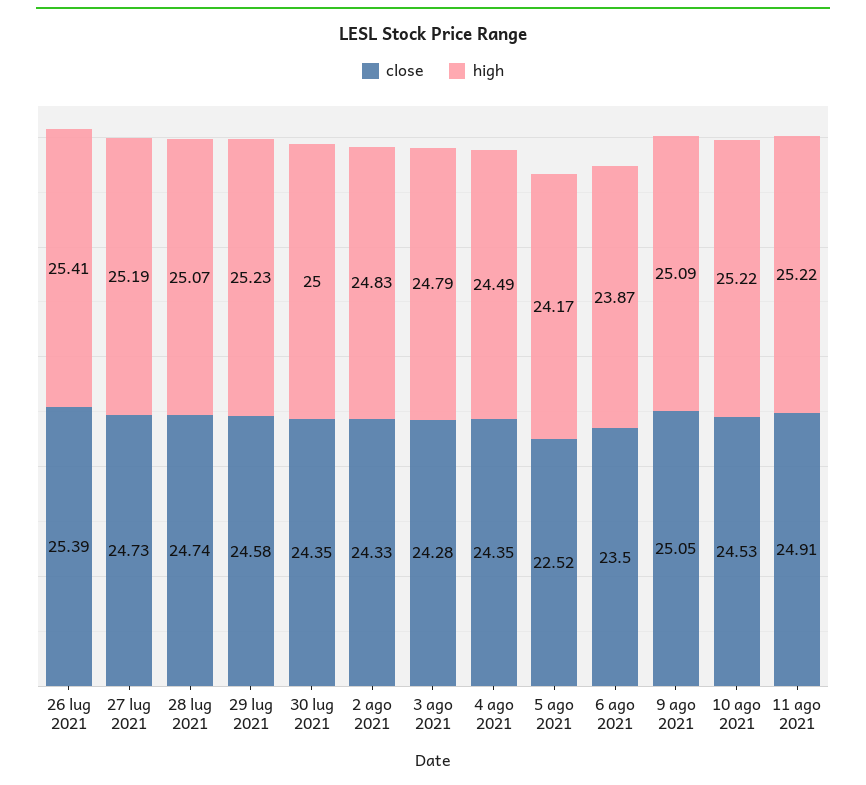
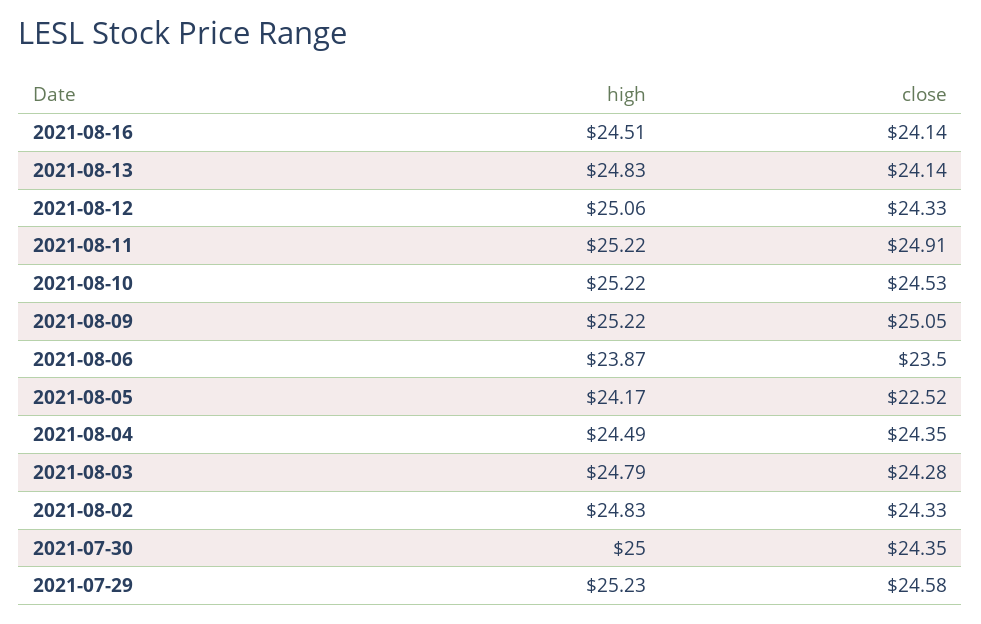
close, 26 lug 2021: 25.39 -> none
high, 26 lug 2021: 25.41 -> none
close, 27 lug 2021: 24.73 -> none
high, 27 lug 2021: 25.19 -> none
close, 28 lug 2021: 24.74 -> none
high, 28 lug 2021: 25.07 -> none
high, 9 ago 2021: 25.09 -> 25.22
high, 2021-08-16: none -> 24.51
close, 2021-08-16: none -> 24.14
high, 2021-08-13: none -> 24.83
close, 2021-08-13: none -> 24.14
high, 2021-08-12: none -> 25.06
close, 2021-08-12: none -> 24.33

